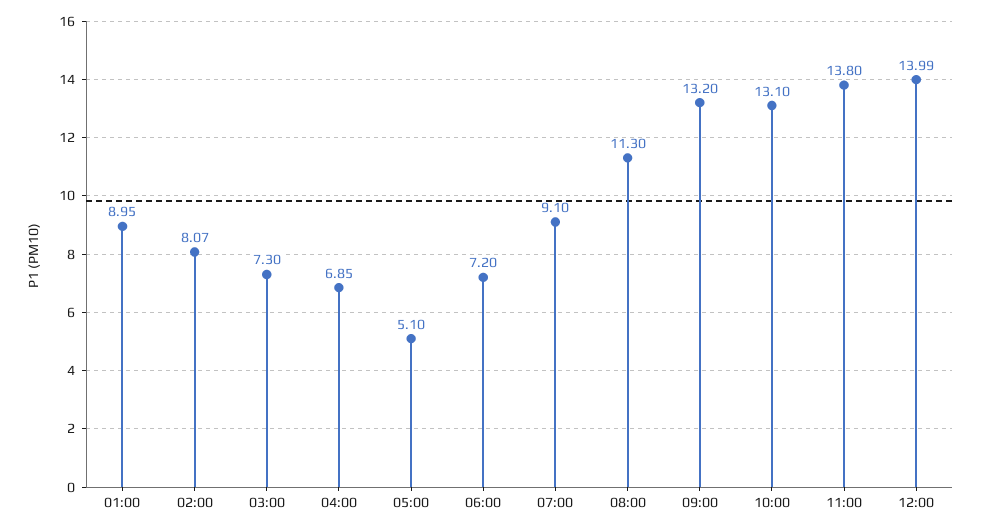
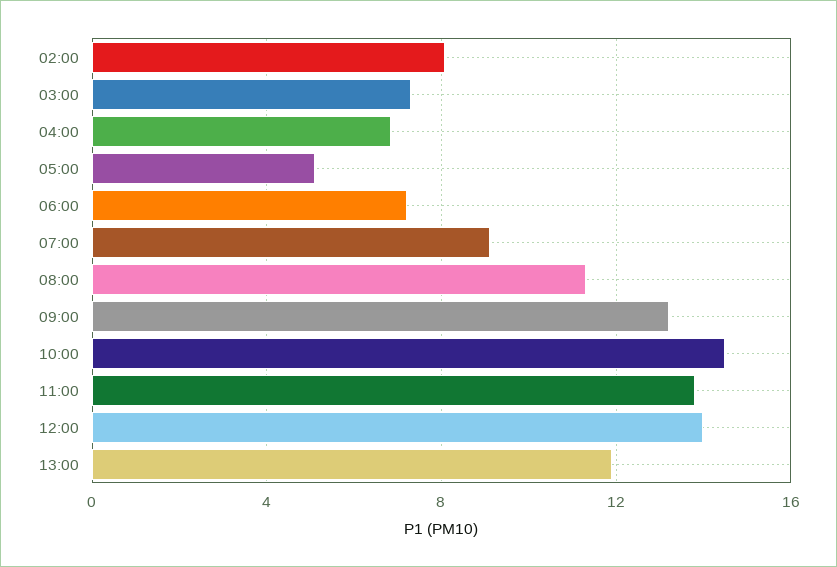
01:00: 8.95 -> none
10:00: 13.1 -> 14.5
13:00: none -> 12

